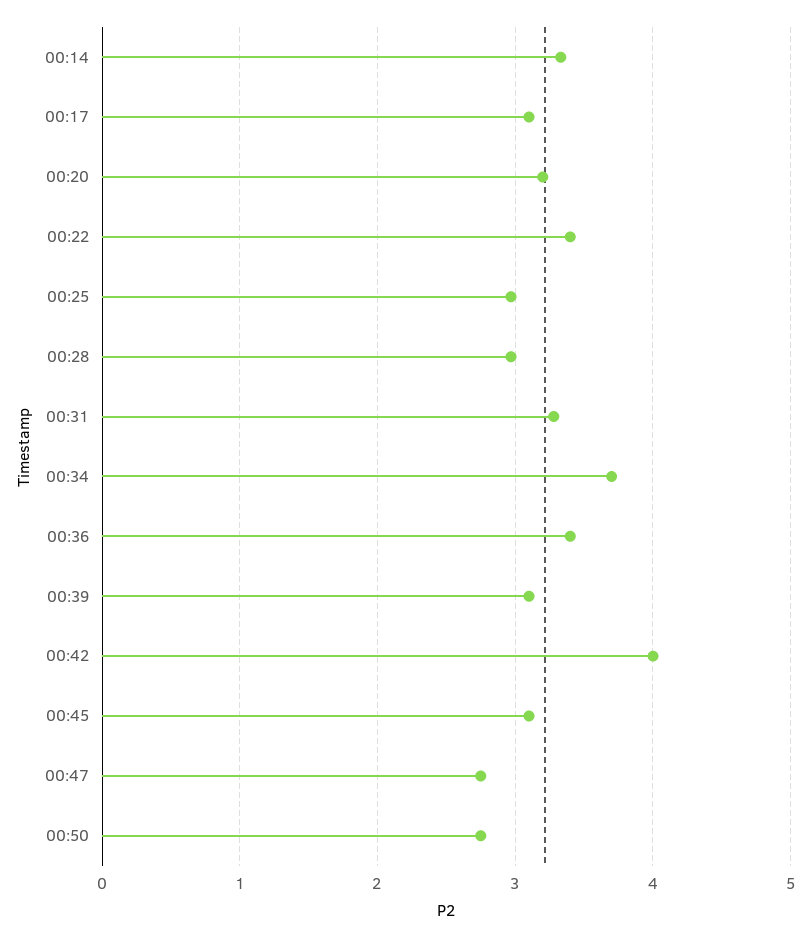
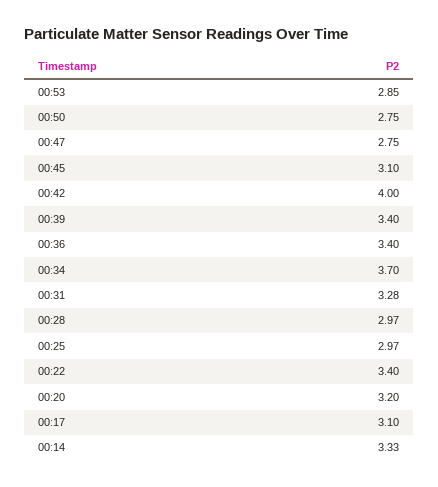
00:39: 3.1 -> 3.4
00:53: none -> 2.85

